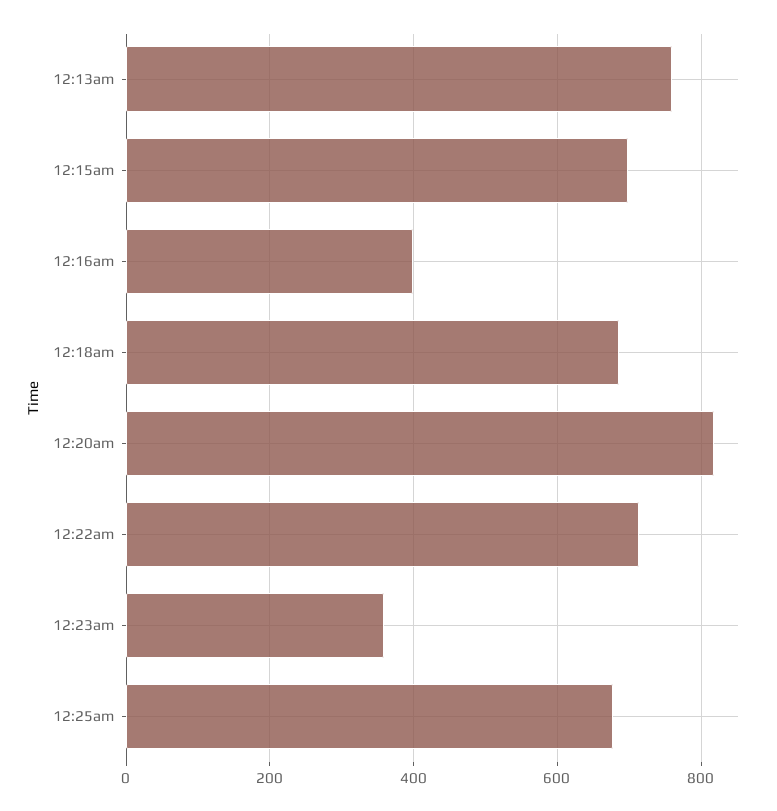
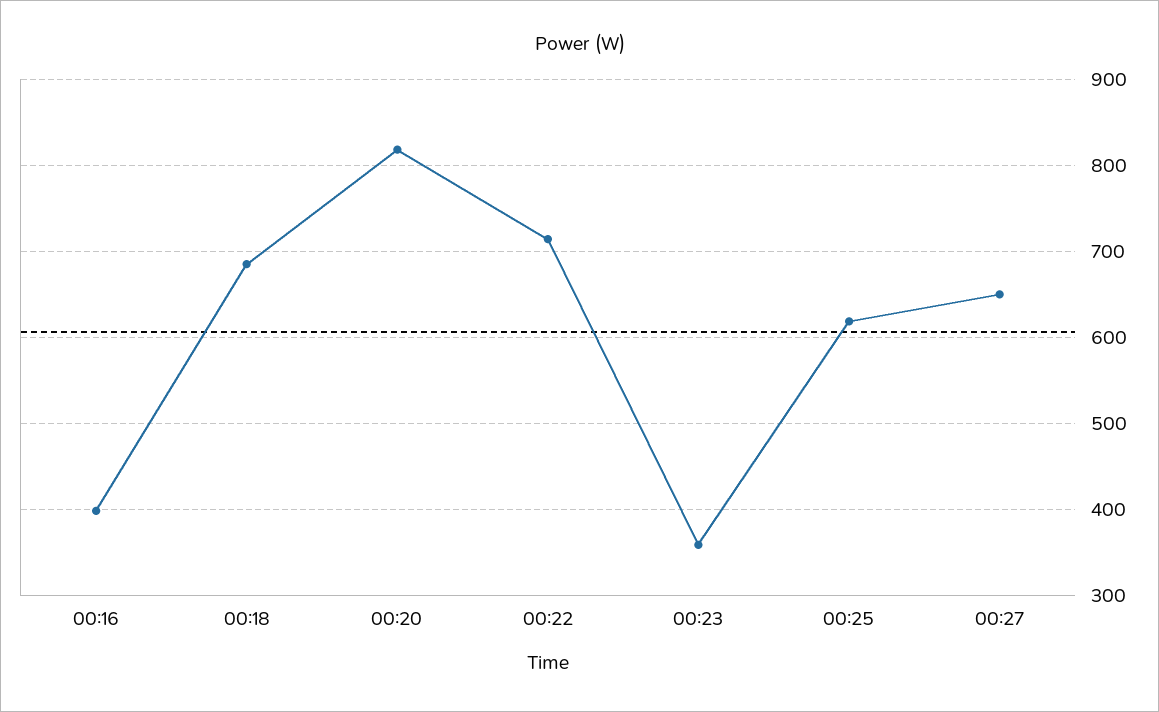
12:13am: 760 -> none
12:15am: 700 -> none
12:25am: 680 -> 620
00:27: none -> 650

